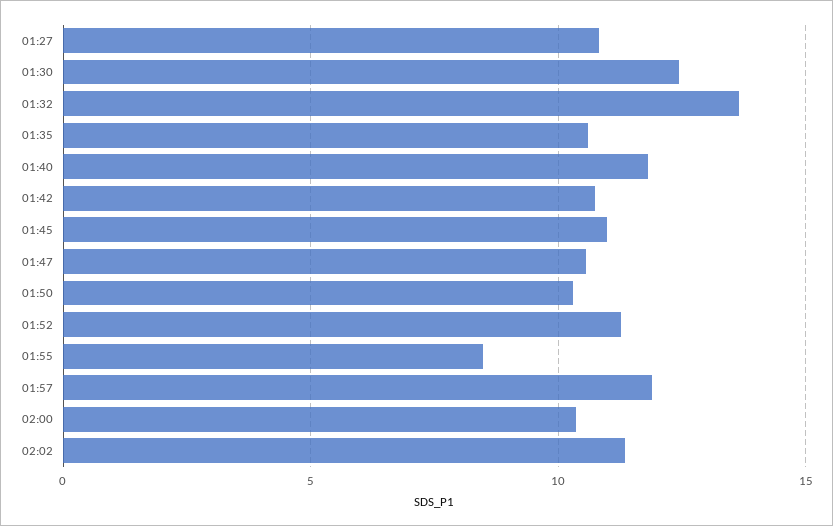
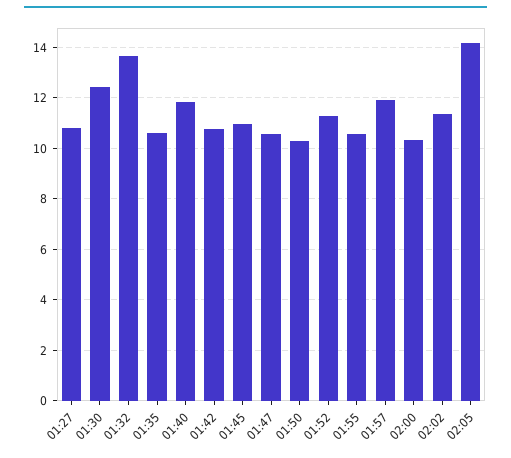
01:55: 8.5 -> 10.5
02:05: none -> 14.25

